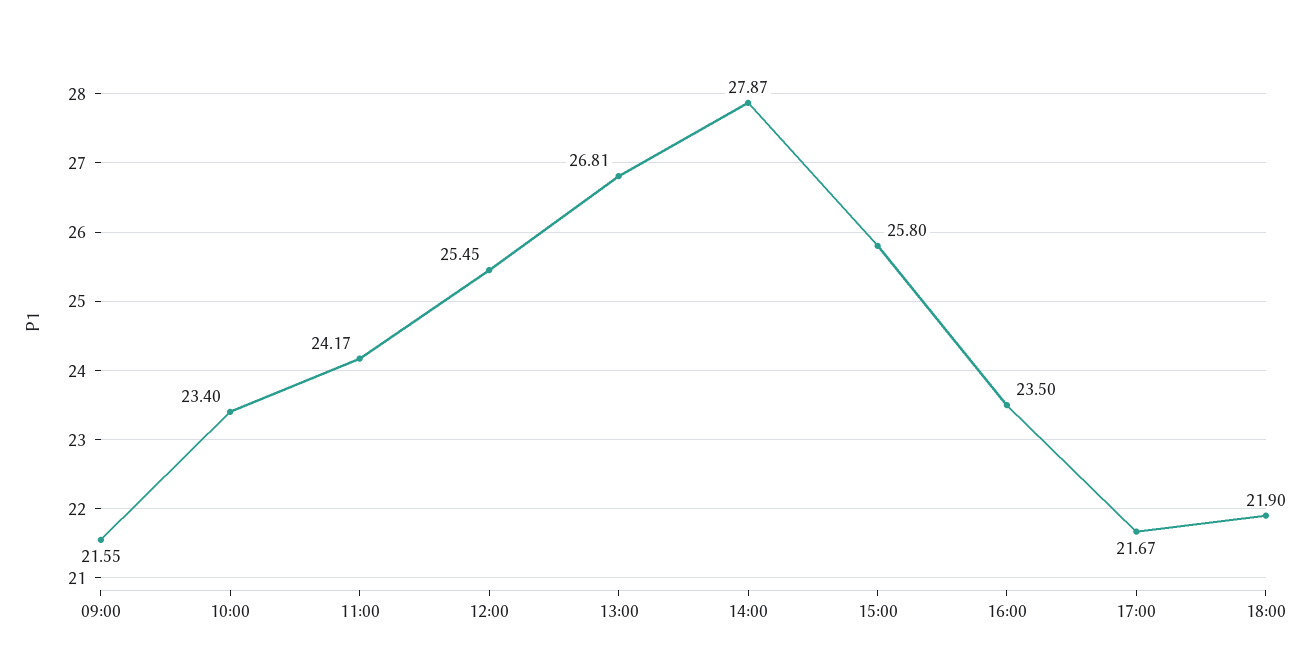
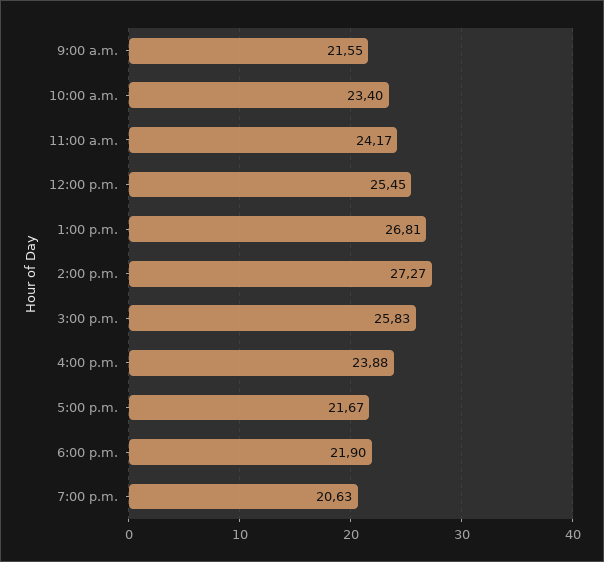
14:00: 27.87 -> 27.27
15:00: 25.8 -> 25.83
16:00: 23.5 -> 23.88
7:00 p.m.: none -> 20.63

